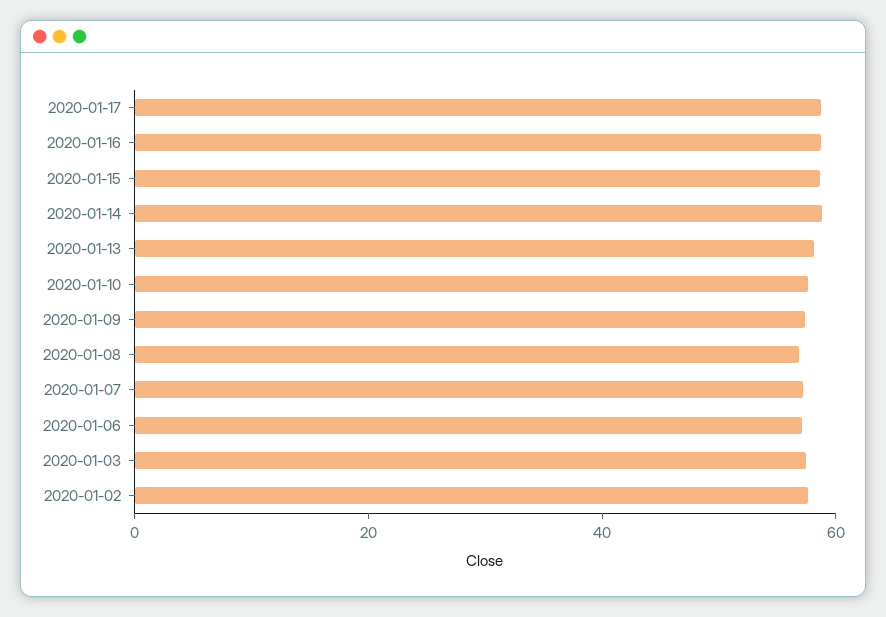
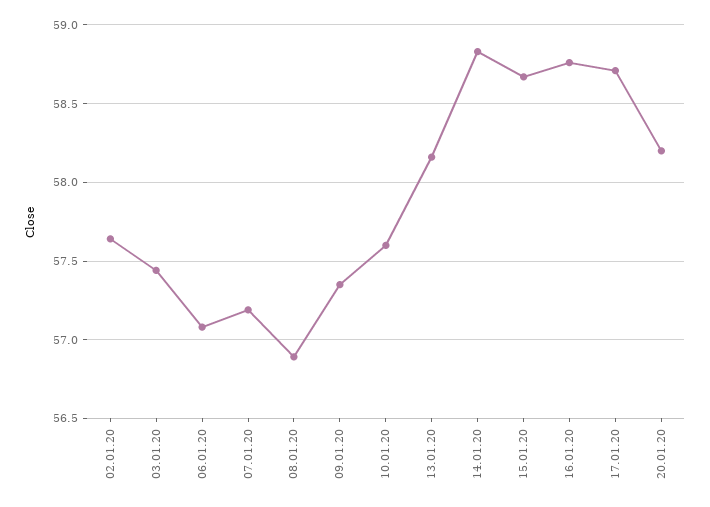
20.01.20: none -> 58.2

